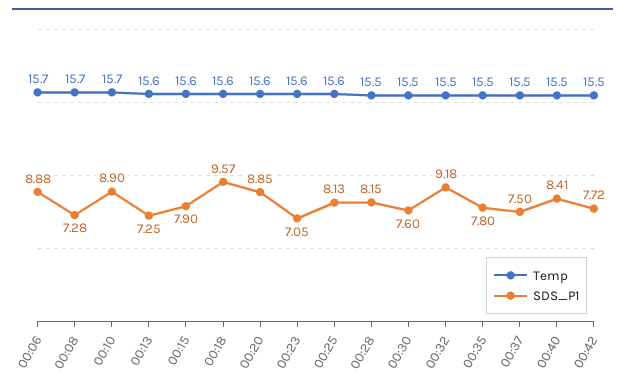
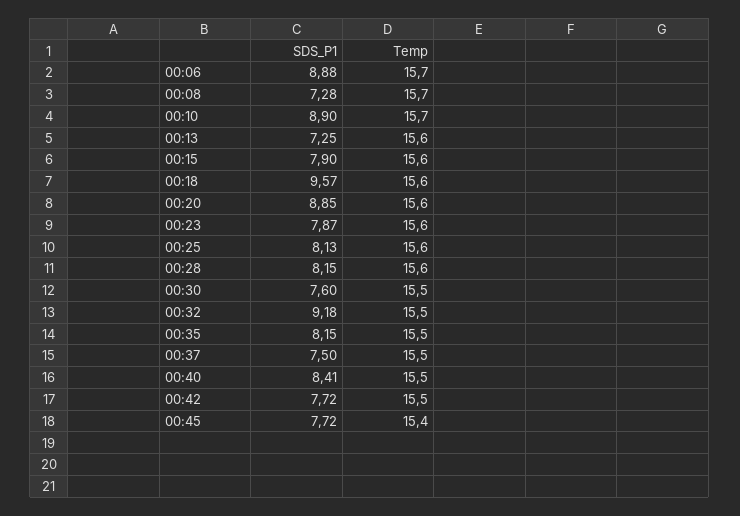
SDS_P1, 00:23: 7.05 -> 7.87
Temp, 00:28: 15.5 -> 15.6
SDS_P1, 00:35: 7.8 -> 8.15
SDS_P1, 00:45: none -> 7.72
Temp, 00:45: none -> 15.4

